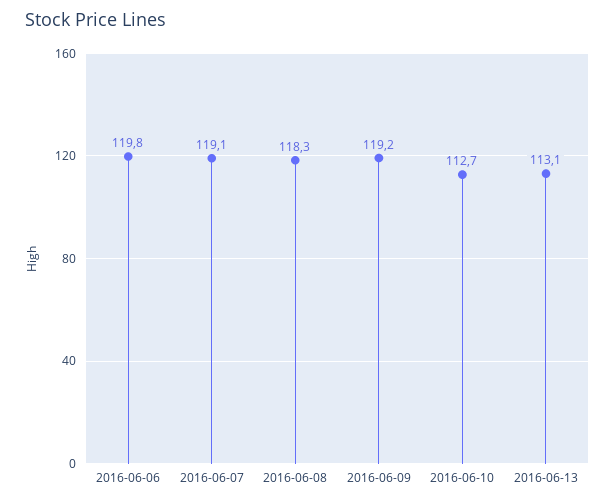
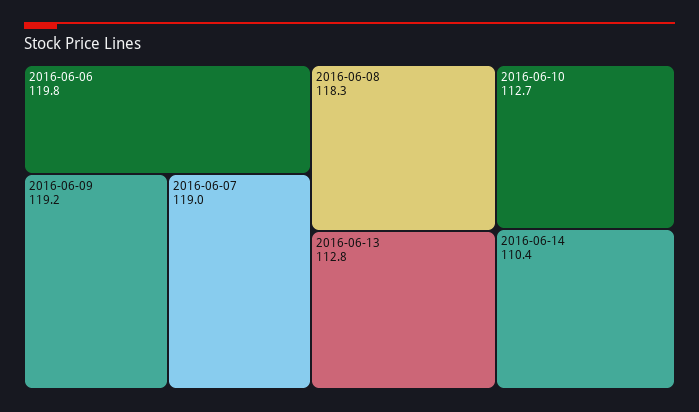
2016-06-07: 119.1 -> 119
2016-06-13: 113.1 -> 112.8
2016-06-14: none -> 110.4

